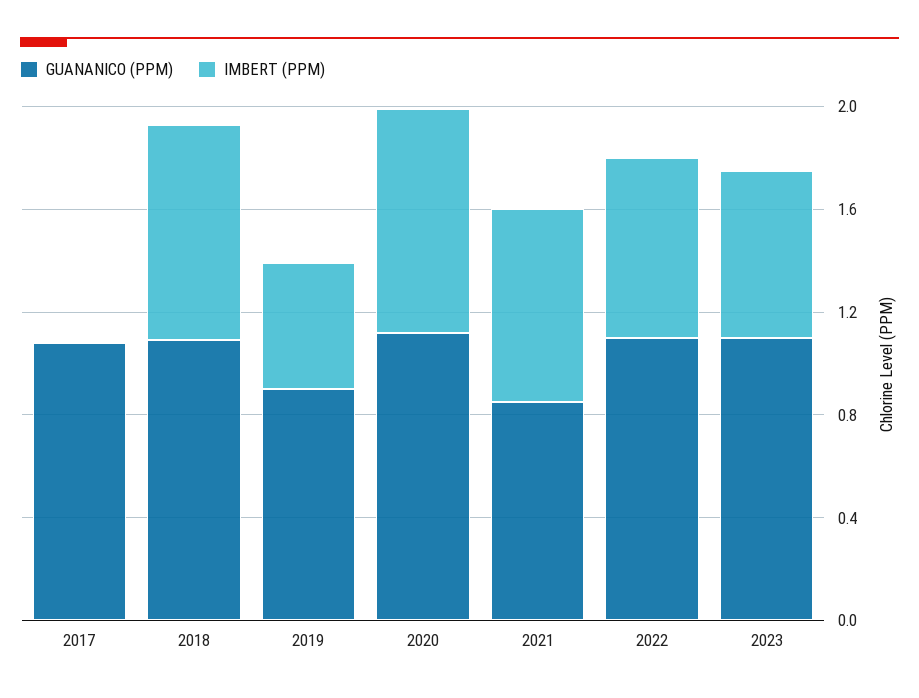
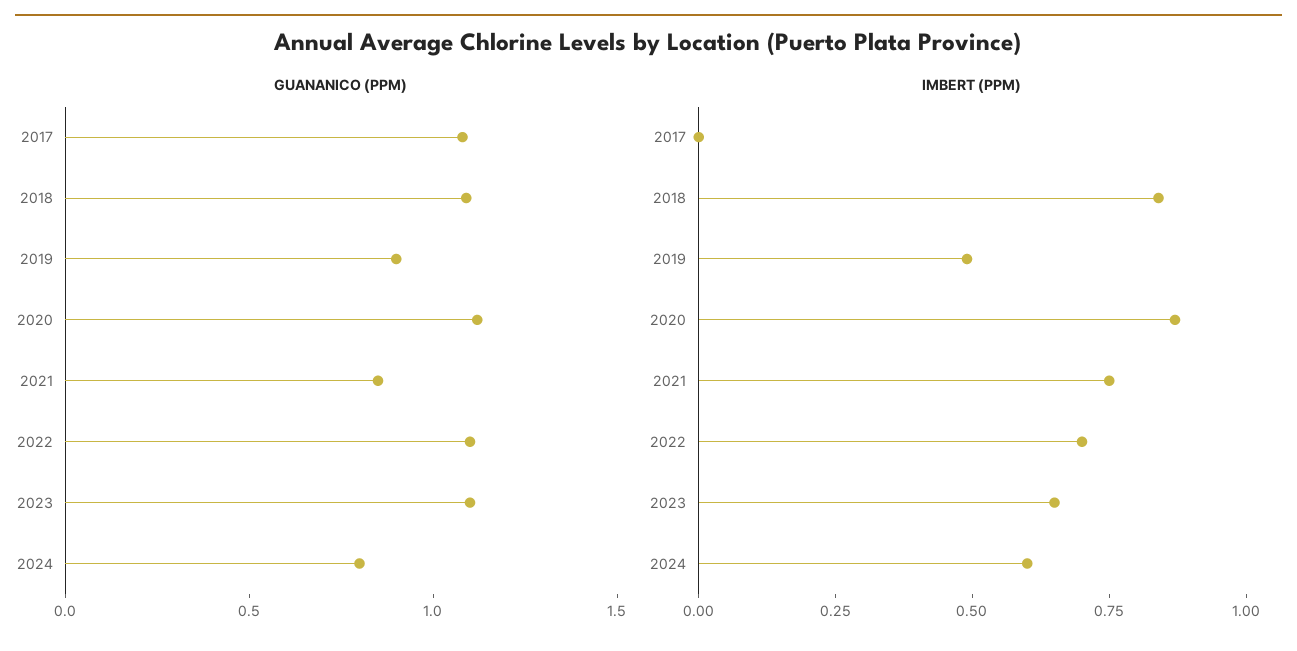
GUANANICO (PPM), 2024: none -> 0.8
IMBERT (PPM), 2024: none -> 0.6

